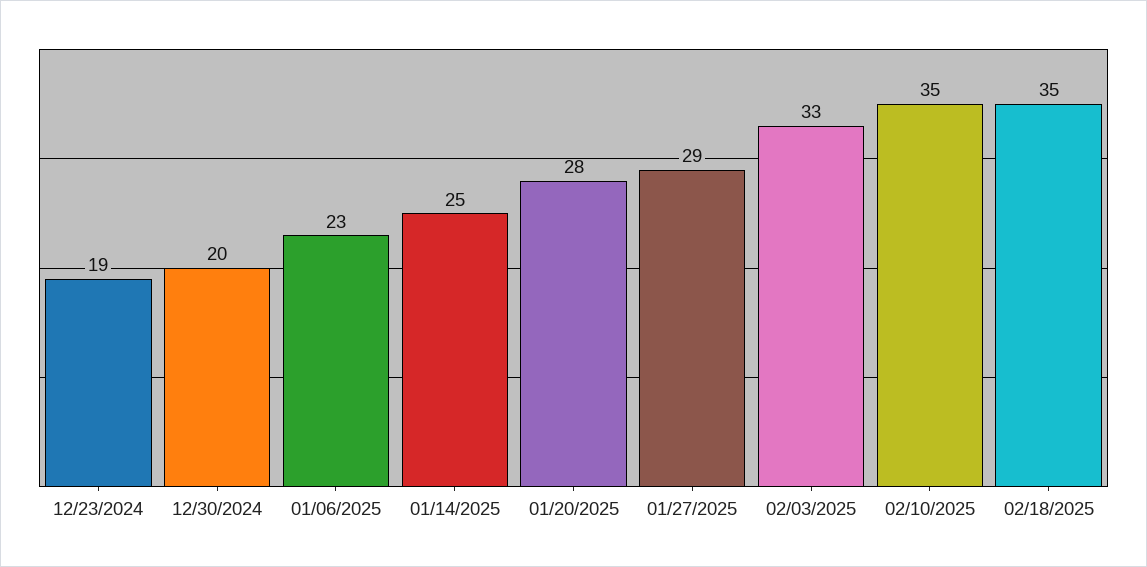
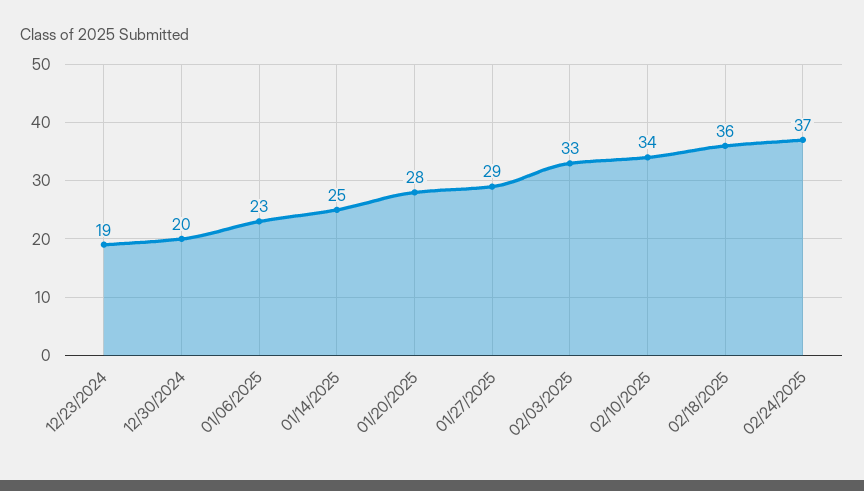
02/10/2025: 35 -> 34
02/18/2025: 35 -> 36
02/24/2025: none -> 37

